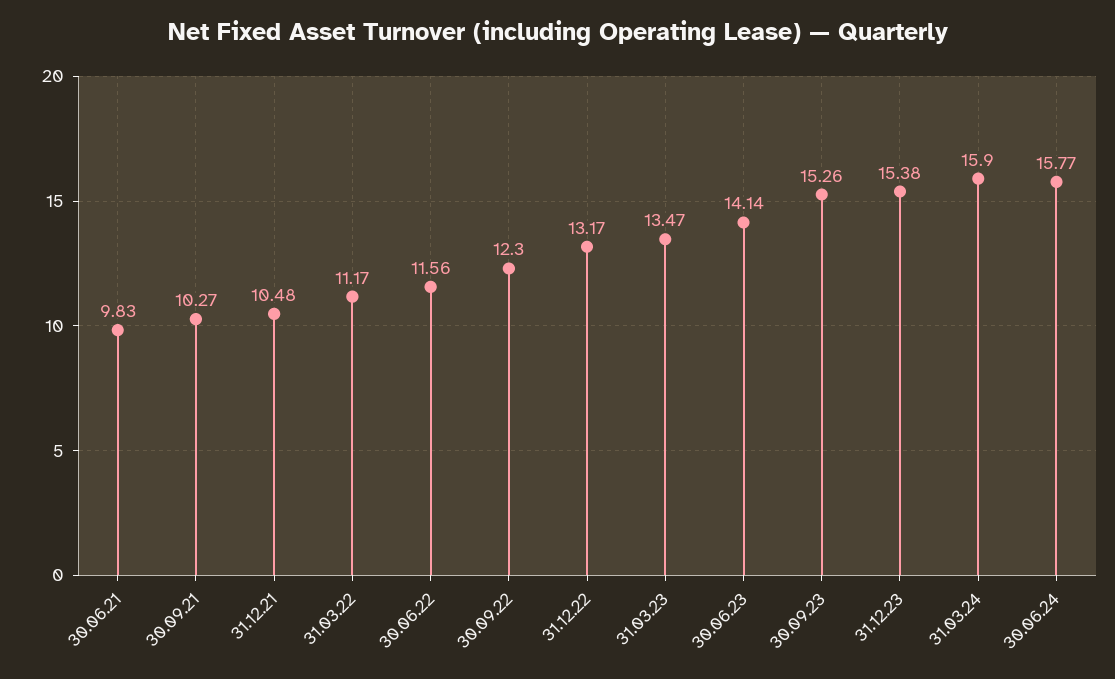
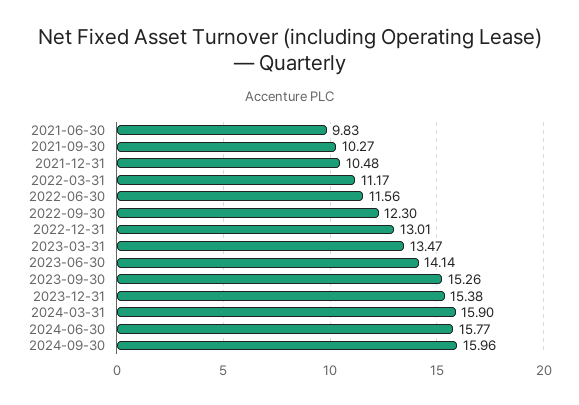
31.12.22: 13.17 -> 13.01
2024-09-30: none -> 15.96

